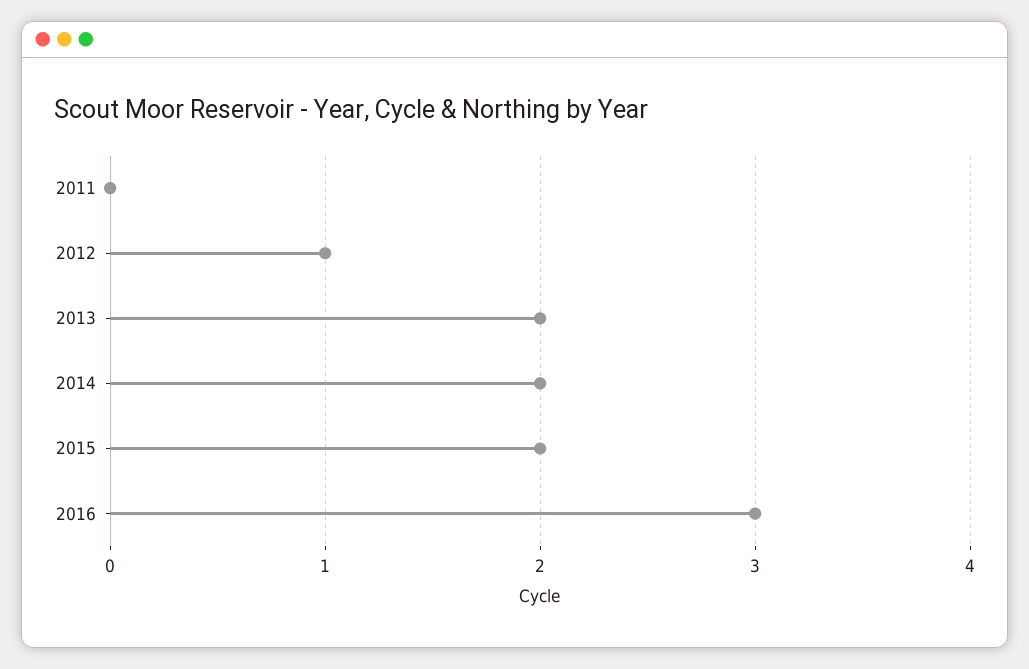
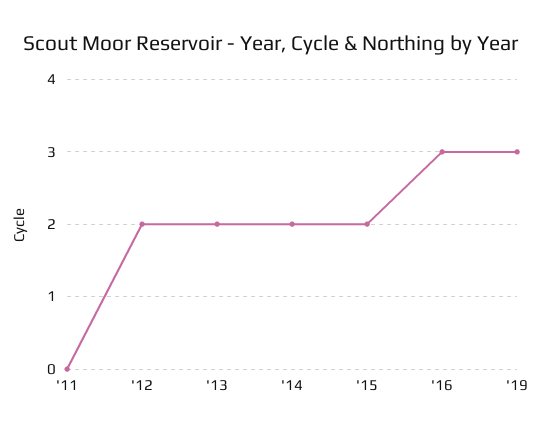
2012: 1 -> 2
'19: none -> 3

